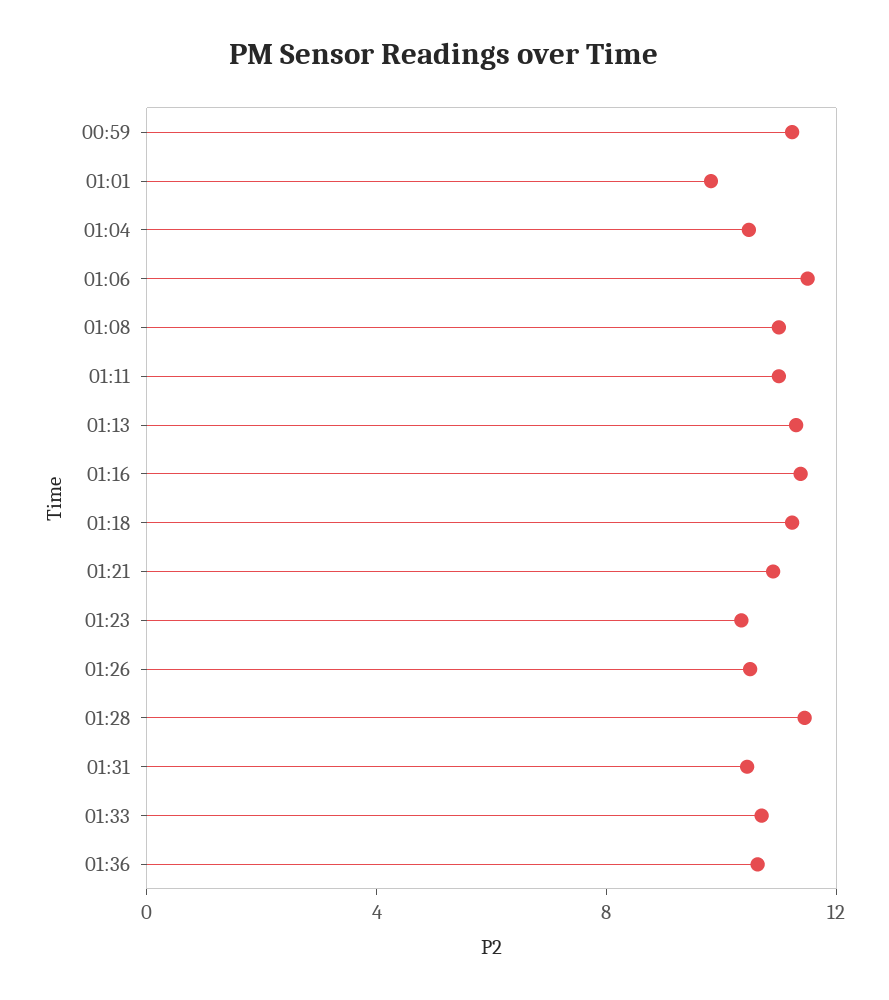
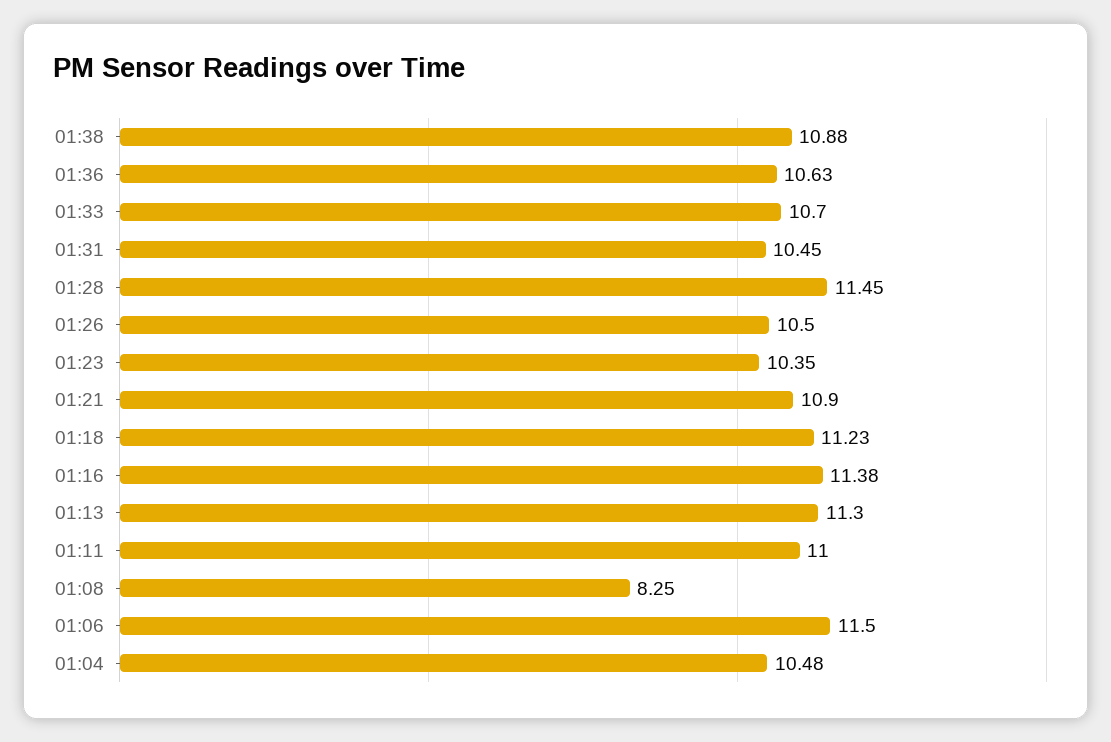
00:59: 11 -> none
01:01: 10 -> none
01:08: 11 -> 8.25
01:38: none -> 10.88

